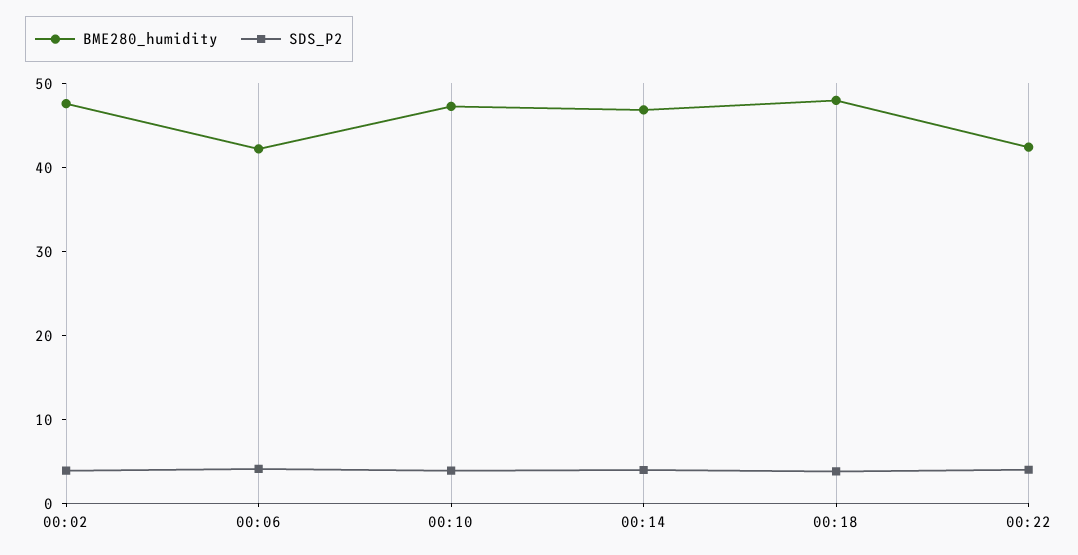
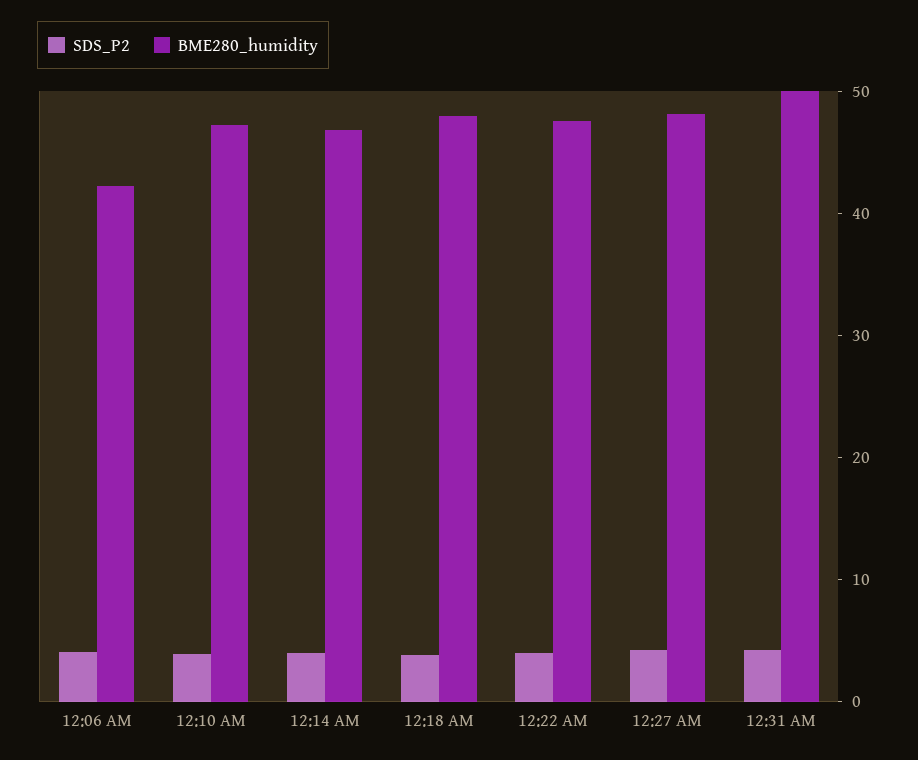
BME280_humidity, 00:02: 48 -> none
SDS_P2, 00:02: 4 -> none
BME280_humidity, 00:22: 42 -> 48
SDS_P2, 12:27 AM: none -> 4
BME280_humidity, 12:27 AM: none -> 48
SDS_P2, 12:31 AM: none -> 4
BME280_humidity, 12:31 AM: none -> 50

